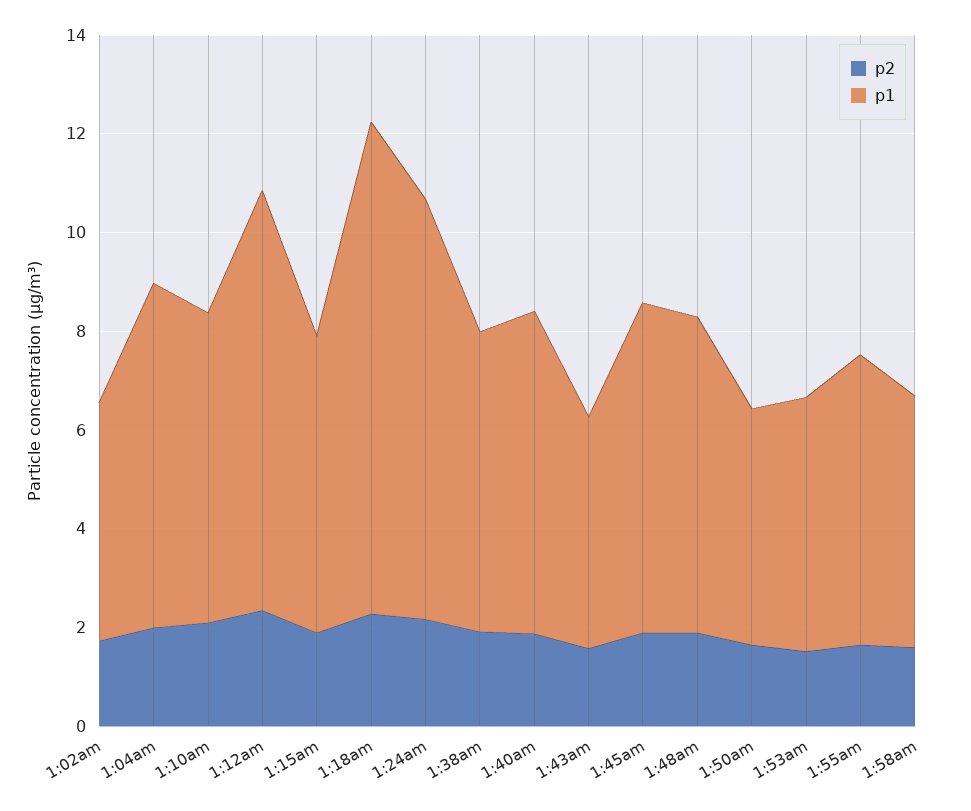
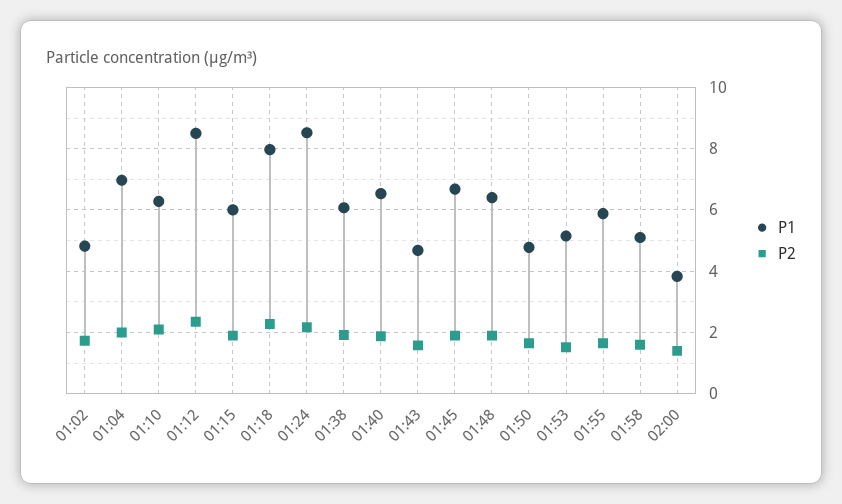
p1, 1:18am: 10 -> 8
p1, 02:00: none -> 3.8
p2, 02:00: none -> 1.4

